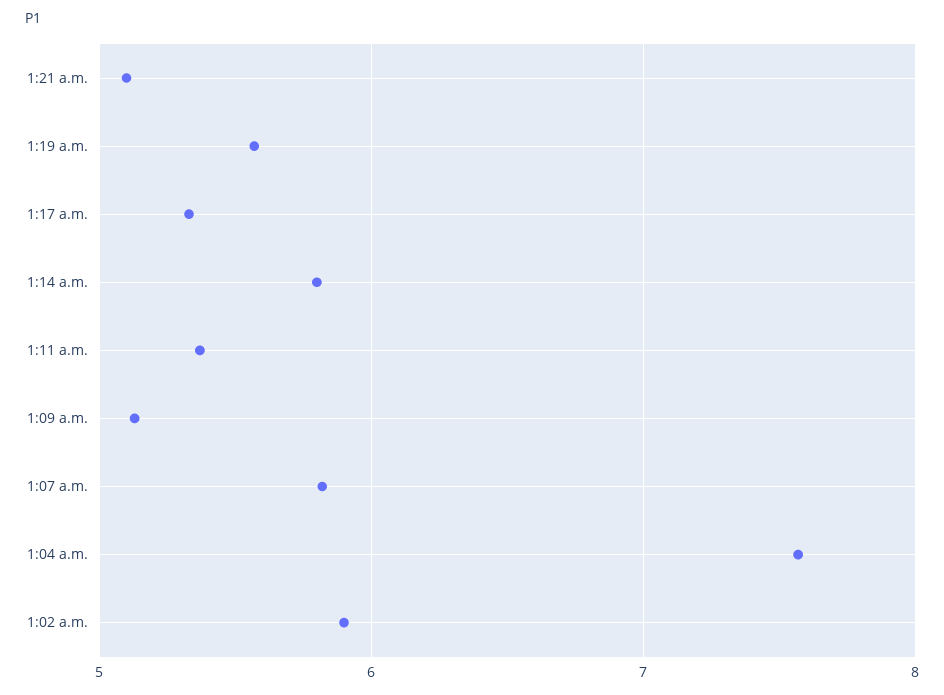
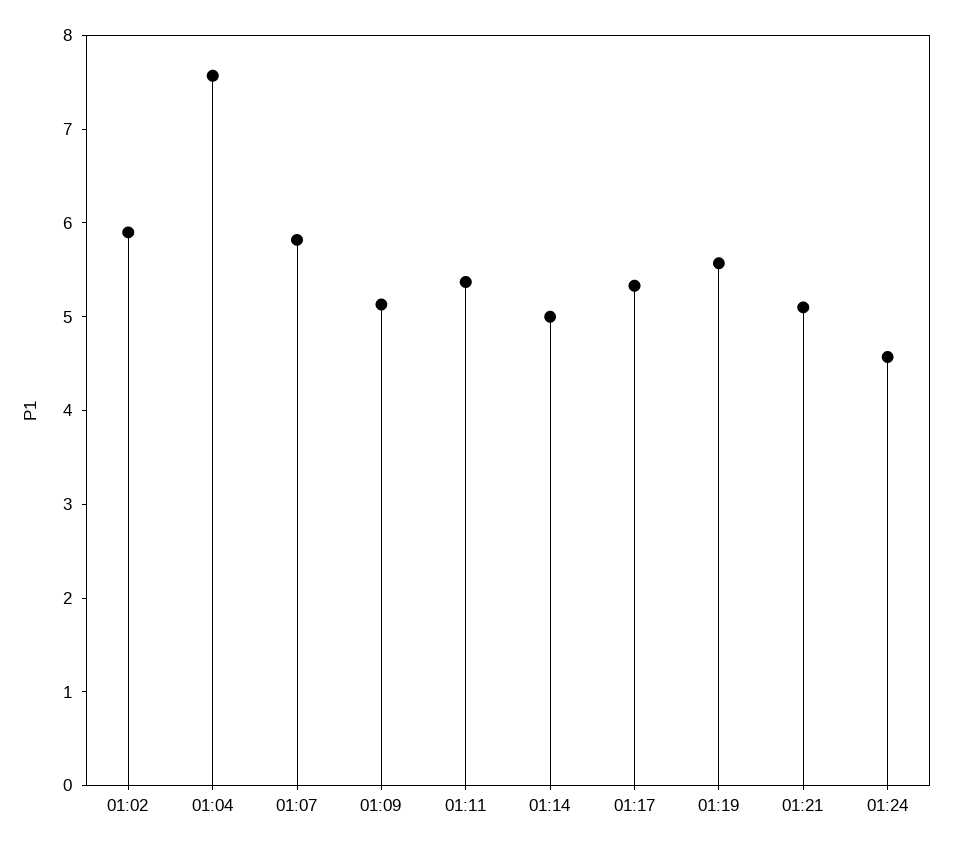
1:14 a.m.: 5.8 -> 5
01:24: none -> 4.6

